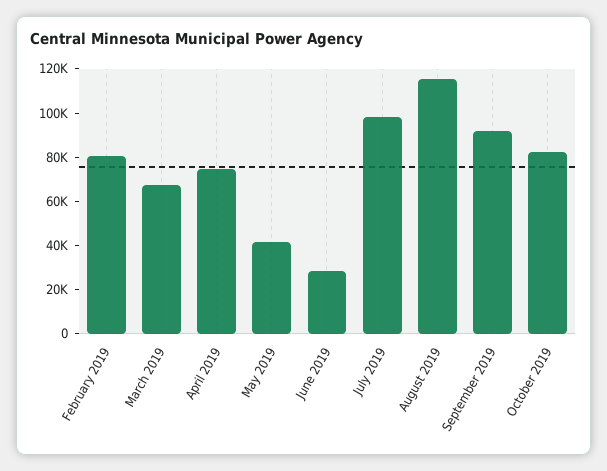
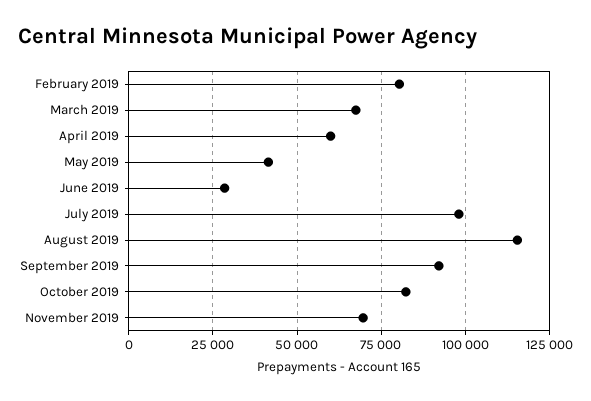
April 2019: 75000 -> 60000
November 2019: none -> 70000

